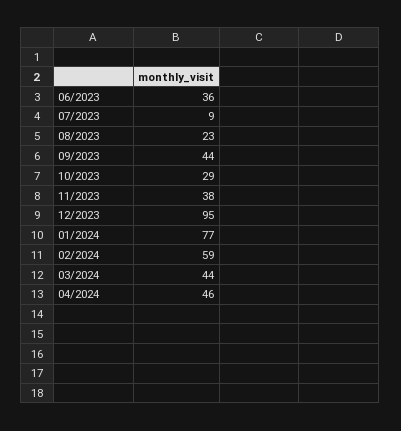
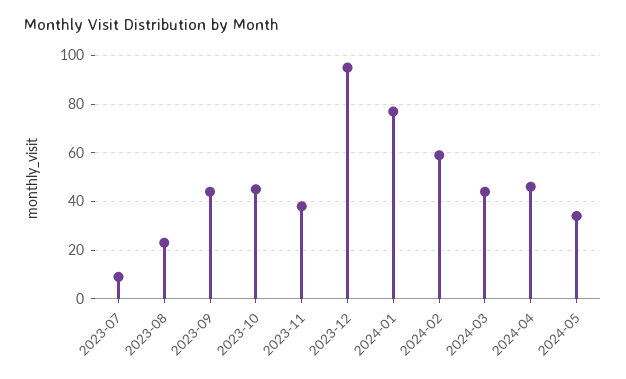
06/2023: 36 -> none
10/2023: 29 -> 45
2024-05: none -> 35

